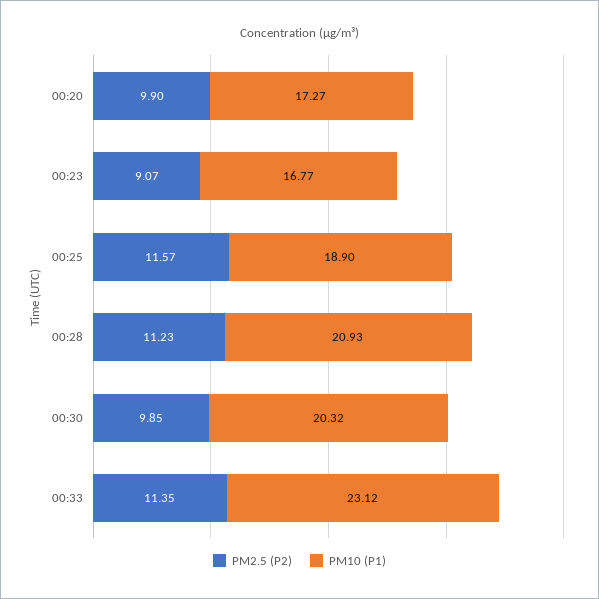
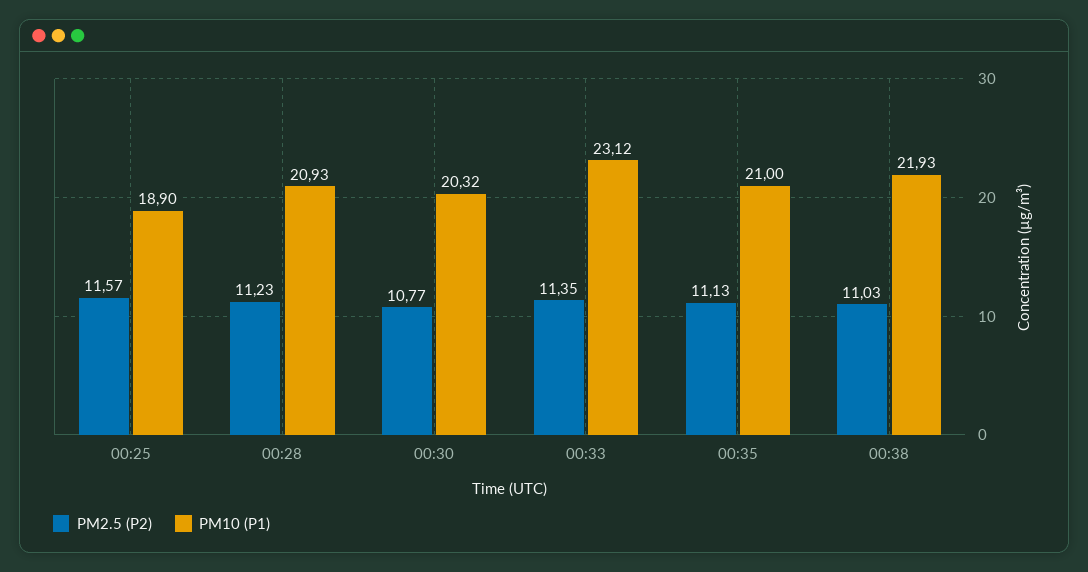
PM2.5 (P2), 00:20: 9.9 -> none
PM10 (P1), 00:20: 17.27 -> none
PM2.5 (P2), 00:23: 9.07 -> none
PM10 (P1), 00:23: 16.77 -> none
PM2.5 (P2), 00:30: 9.85 -> 10.77
PM2.5 (P2), 00:35: none -> 11.13
PM10 (P1), 00:35: none -> 21
PM2.5 (P2), 00:38: none -> 11.03
PM10 (P1), 00:38: none -> 21.93

